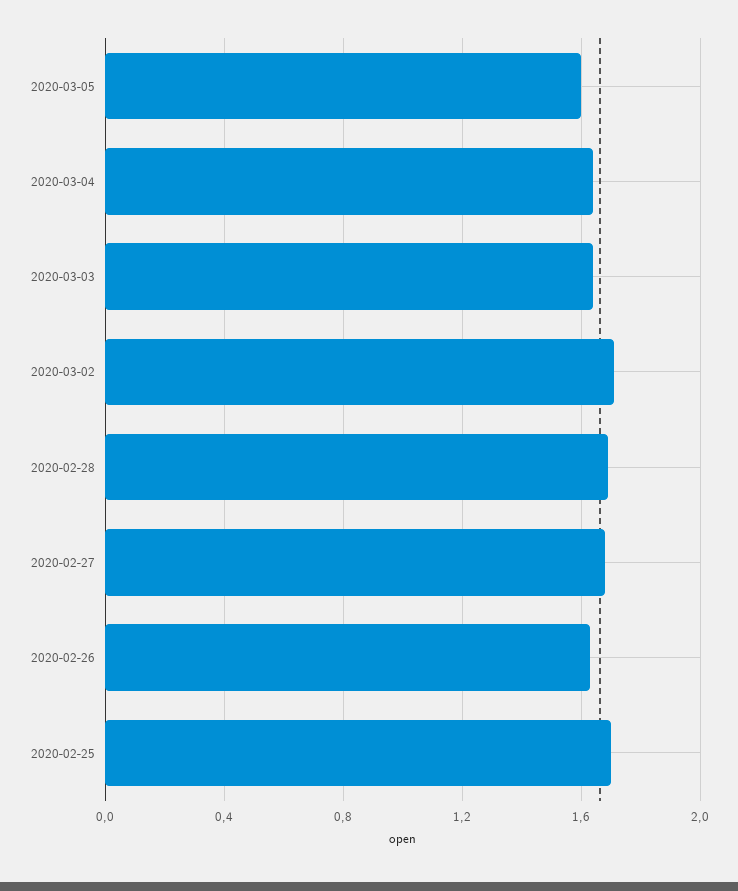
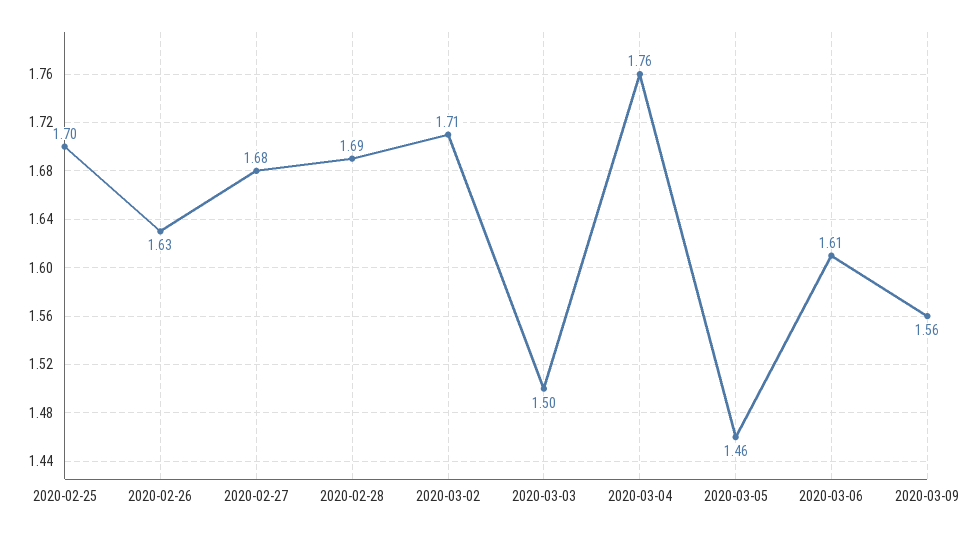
2020-03-05: 1.6 -> 1.46
2020-03-04: 1.65 -> 1.76
2020-03-03: 1.65 -> 1.5
2020-03-06: none -> 1.61
2020-03-09: none -> 1.56

